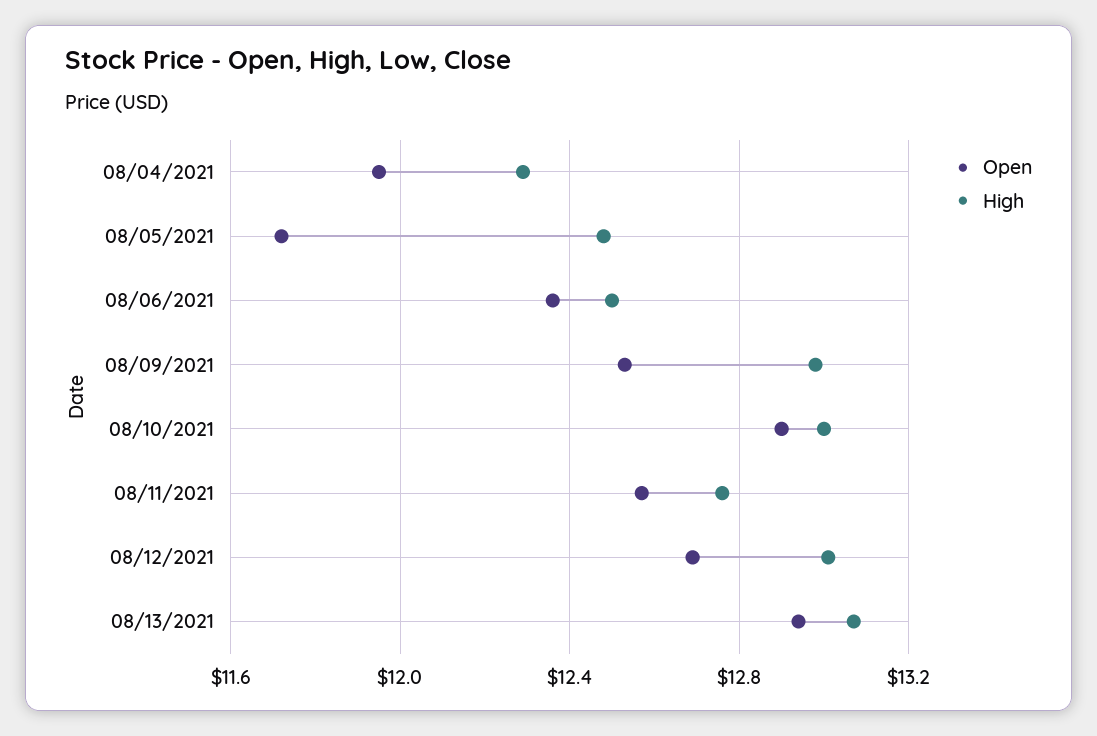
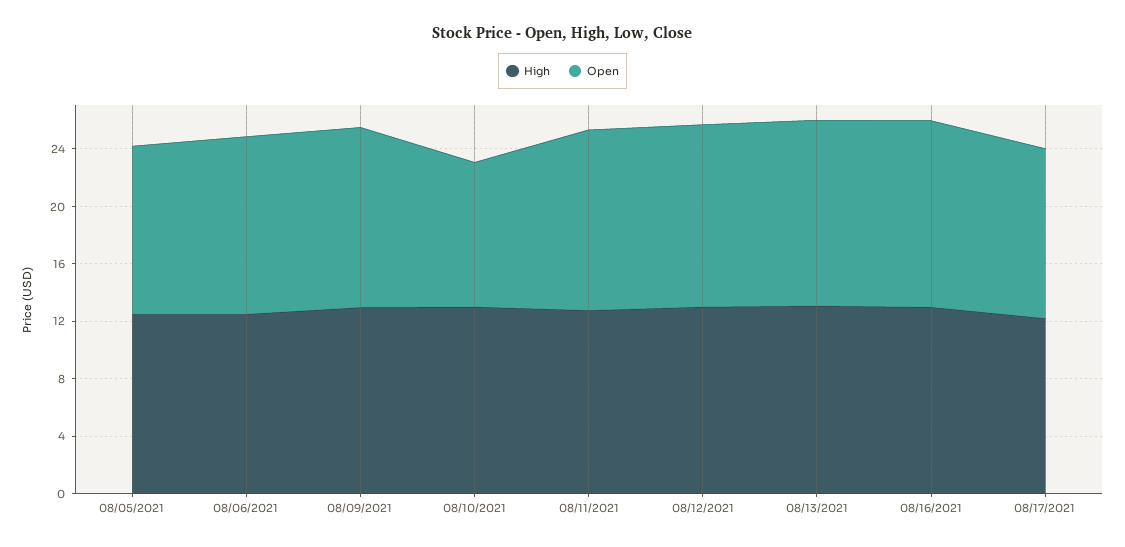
Open, 08/04/2021: 11.95 -> none
High, 08/04/2021: 12.3 -> none
Open, 08/10/2021: 12.9 -> 10
High, 08/16/2021: none -> 13
Open, 08/16/2021: none -> 13
High, 08/17/2021: none -> 12
Open, 08/17/2021: none -> 12

